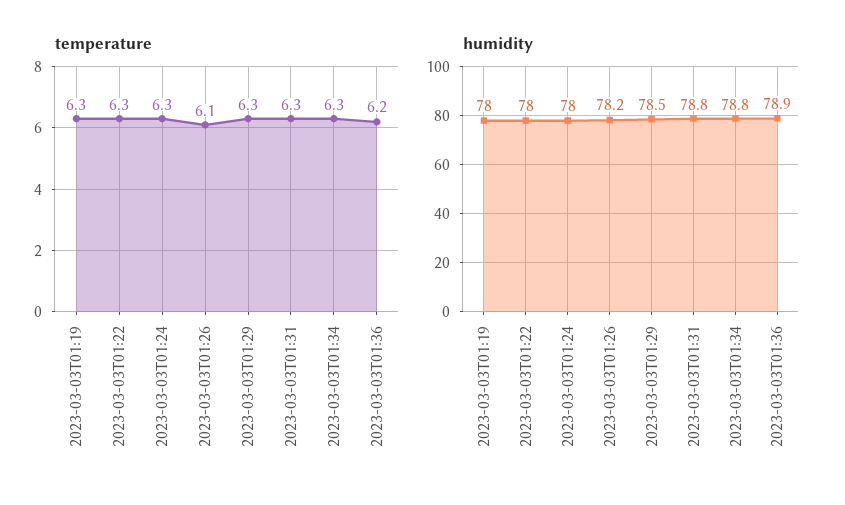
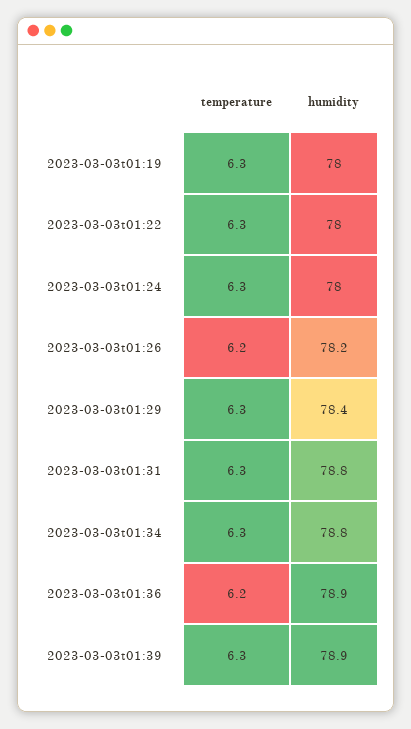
temperature, 2023-03-03T01:26: 6.1 -> 6.2
humidity, 2023-03-03T01:29: 78.5 -> 78.4
temperature, 2023-03-03t01:39: none -> 6.3
humidity, 2023-03-03t01:39: none -> 78.9

